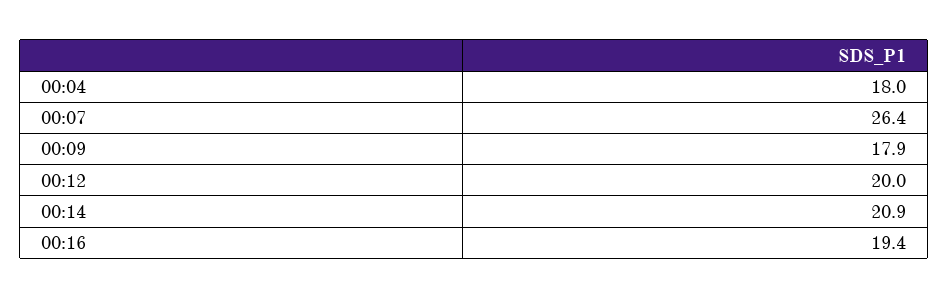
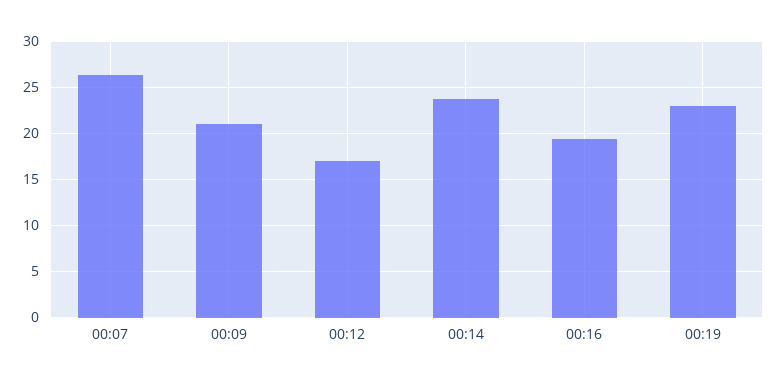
00:04: 18 -> none
00:09: 17.9 -> 21
00:12: 20 -> 17
00:14: 20.9 -> 24
00:19: none -> 23

